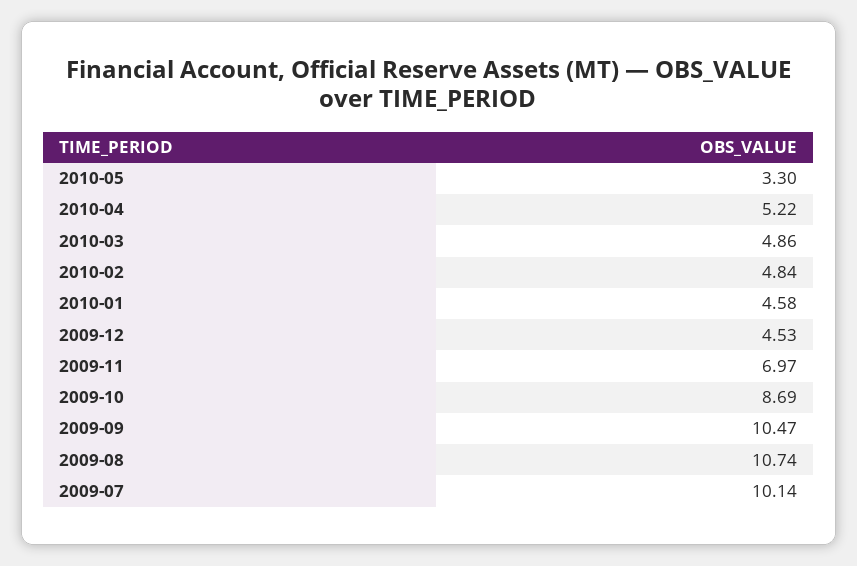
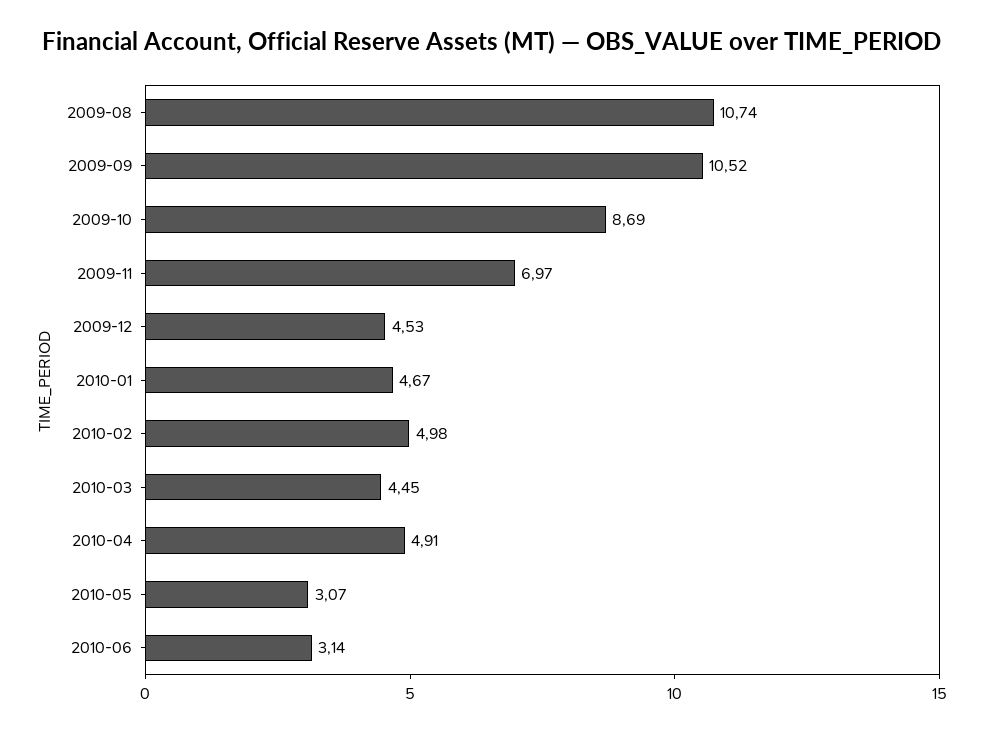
2010-05: 3.3 -> 3.07
2010-04: 5.22 -> 4.91
2010-03: 4.86 -> 4.45
2010-02: 4.84 -> 4.98
2010-01: 4.58 -> 4.67
2009-09: 10.47 -> 10.52
2009-07: 10.14 -> none
2010-06: none -> 3.14

